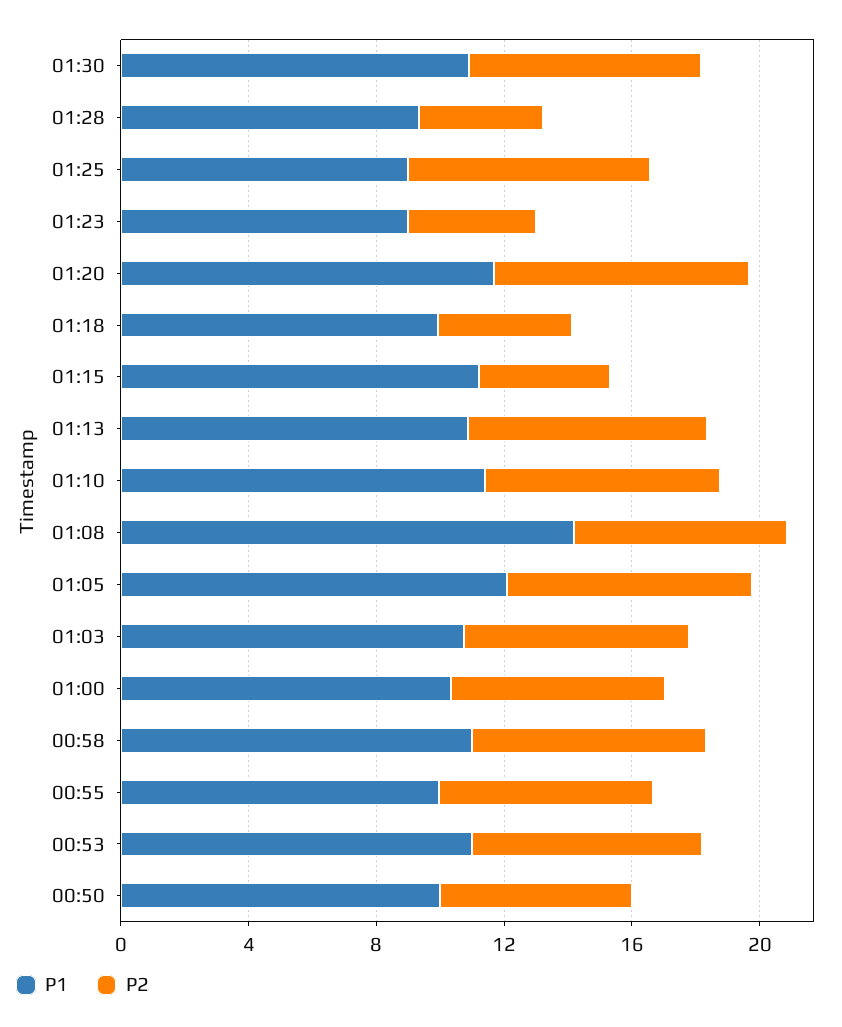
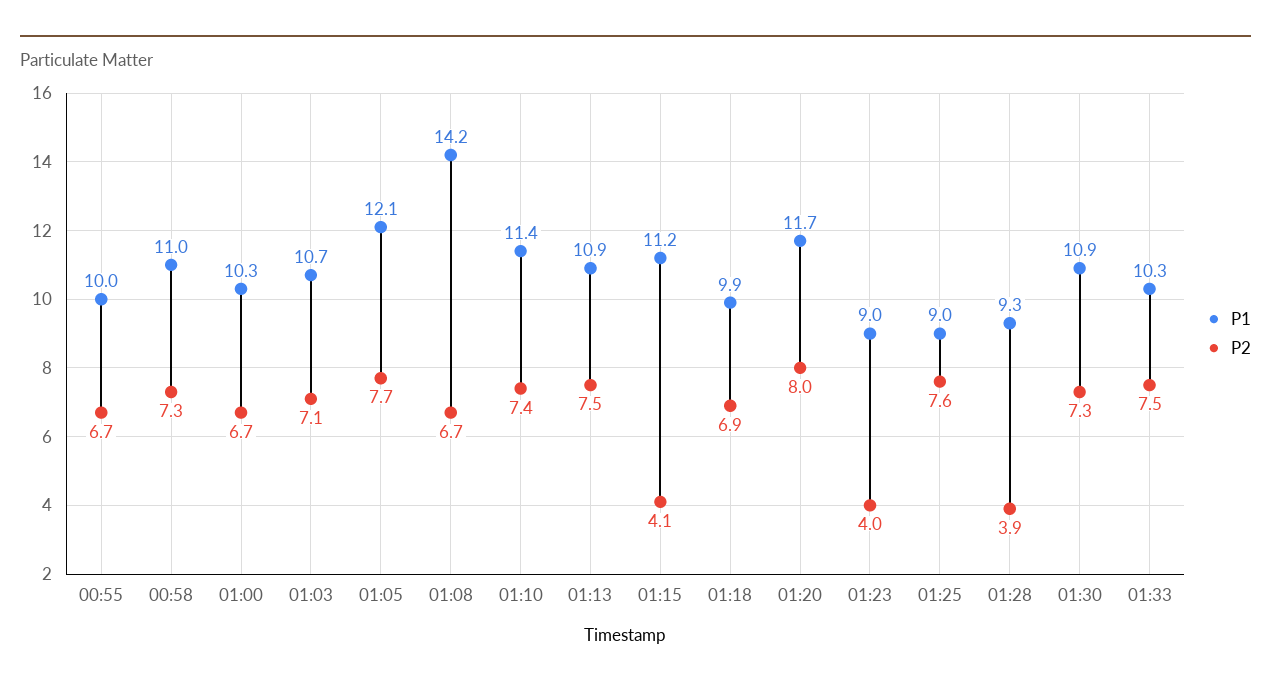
P2, 01:18: 4 -> 6.9
P1, 00:53: 11 -> none
P2, 00:53: 7 -> none
P1, 00:50: 10 -> none
P2, 00:50: 6 -> none
P1, 01:33: none -> 10.3
P2, 01:33: none -> 7.5

